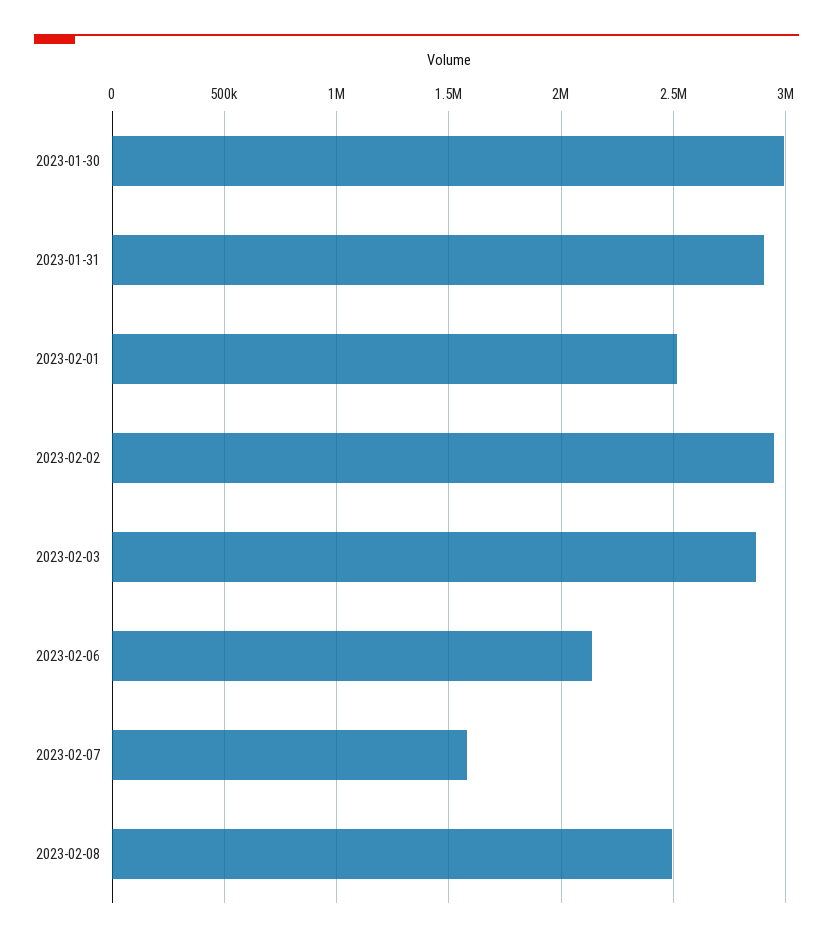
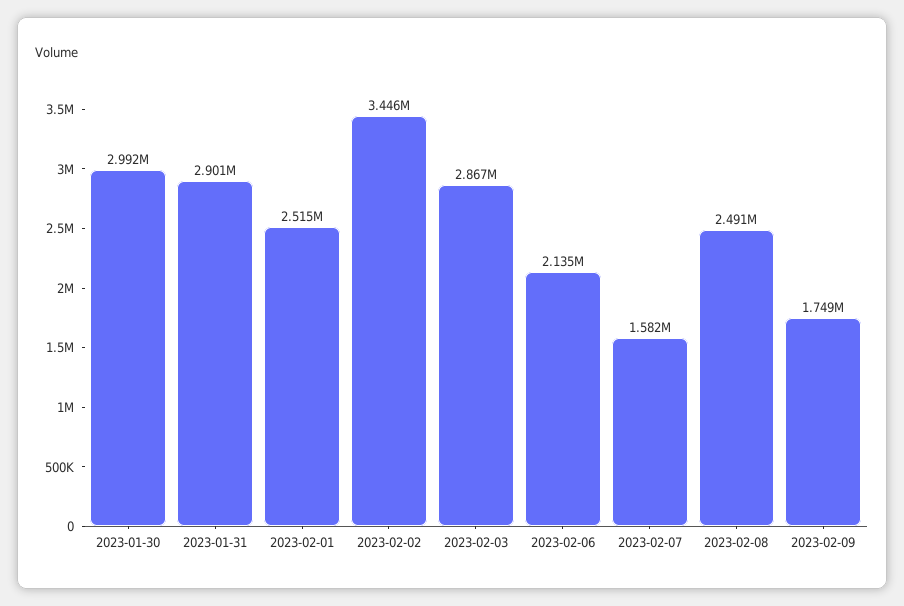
2023-02-02: 2950000 -> 3446000
2023-02-09: none -> 1749000

